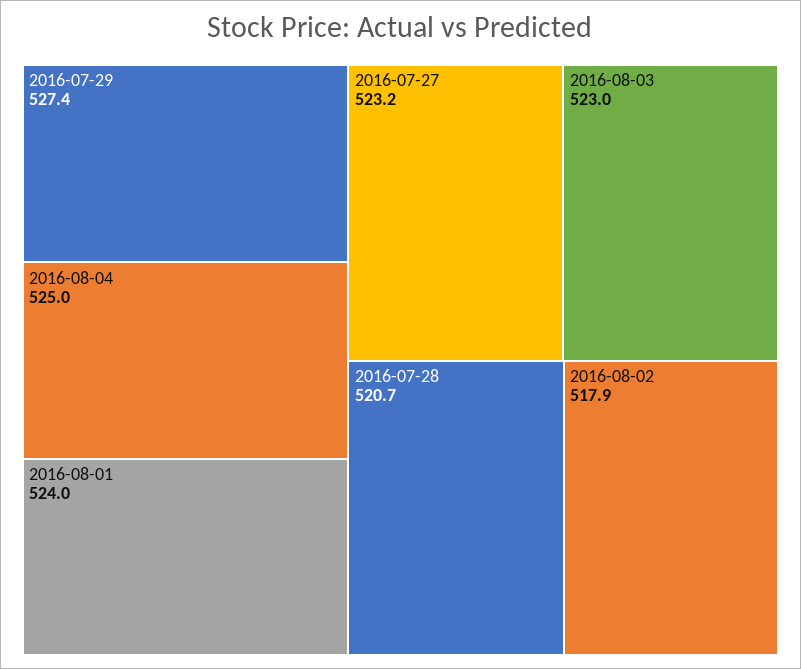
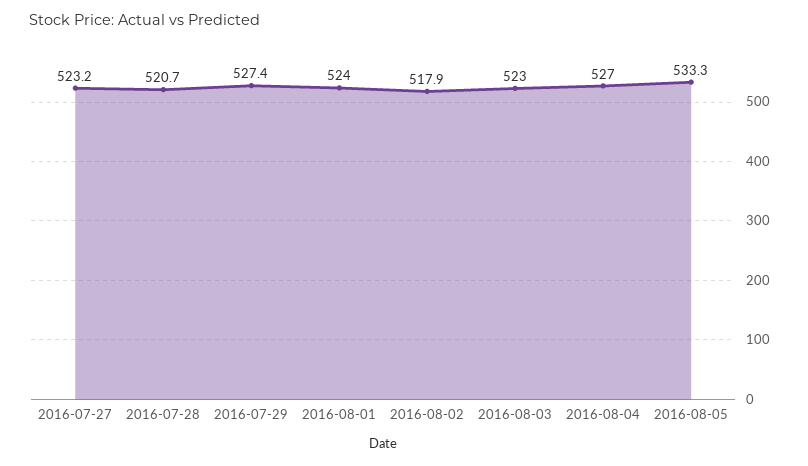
2016-08-04: 525 -> 527
2016-08-05: none -> 533.3

